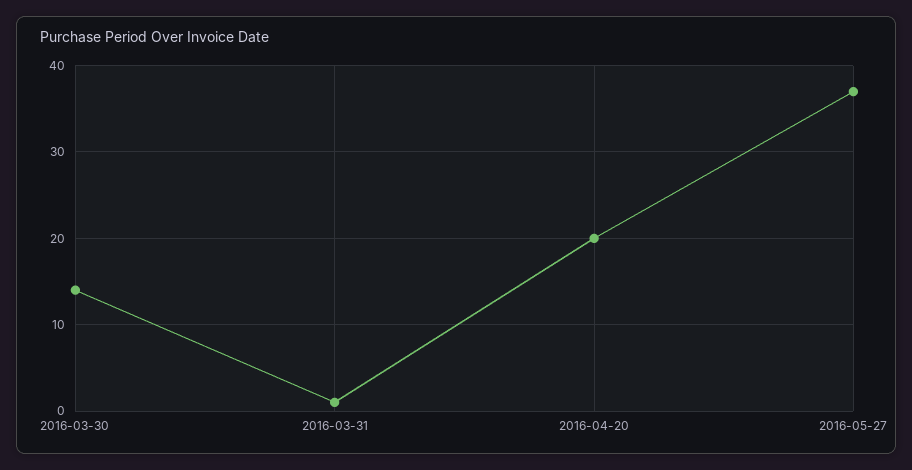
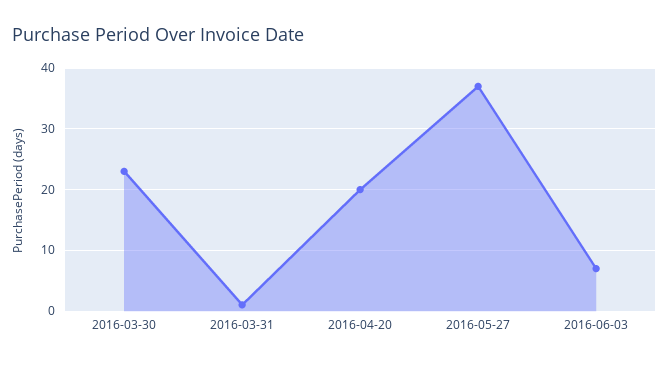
2016-03-30: 14 -> 23
2016-06-03: none -> 7

